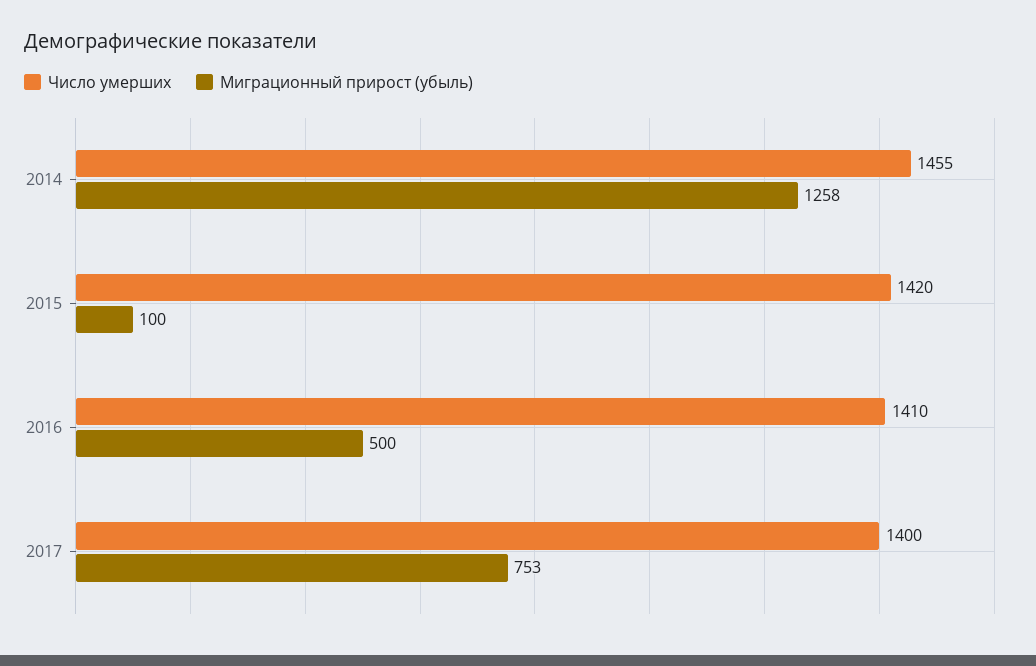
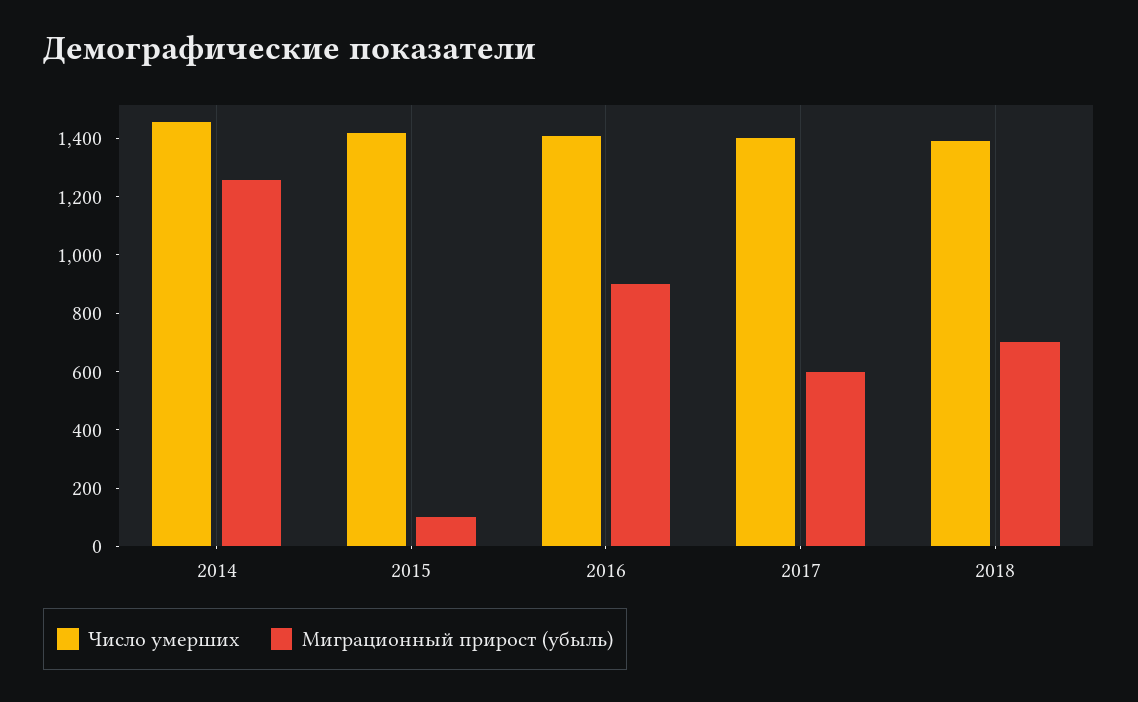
Миграционный прирост (убыль), 2016: 500 -> 900
Миграционный прирост (убыль), 2017: 753 -> 600
Число умерших, 2018: none -> 1400
Миграционный прирост (убыль), 2018: none -> 700

